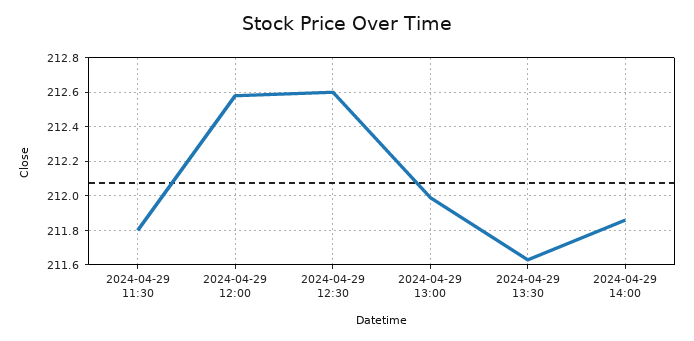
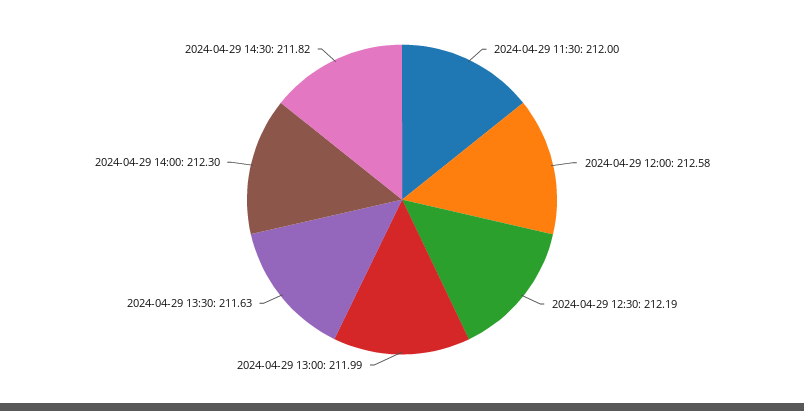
2024-04-29 11:30: 211.8 -> 212
2024-04-29 12:30: 212.6 -> 212.19
2024-04-29 14:00: 211.85 -> 212.3
2024-04-29 14:30: none -> 211.82

